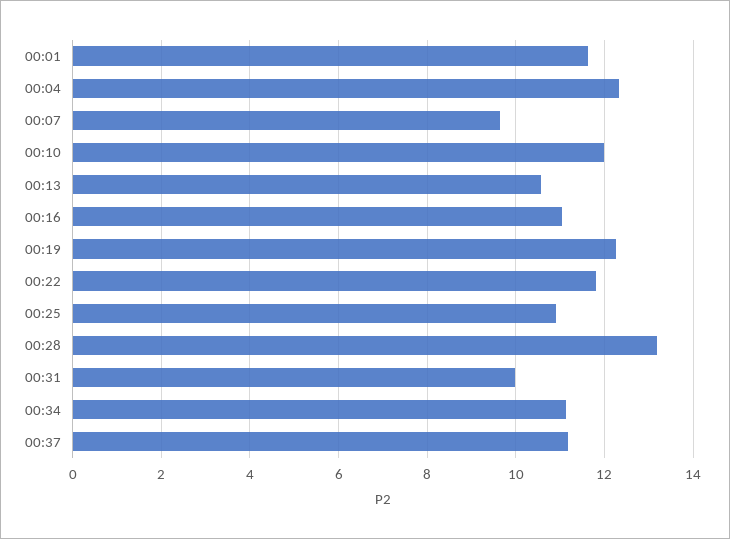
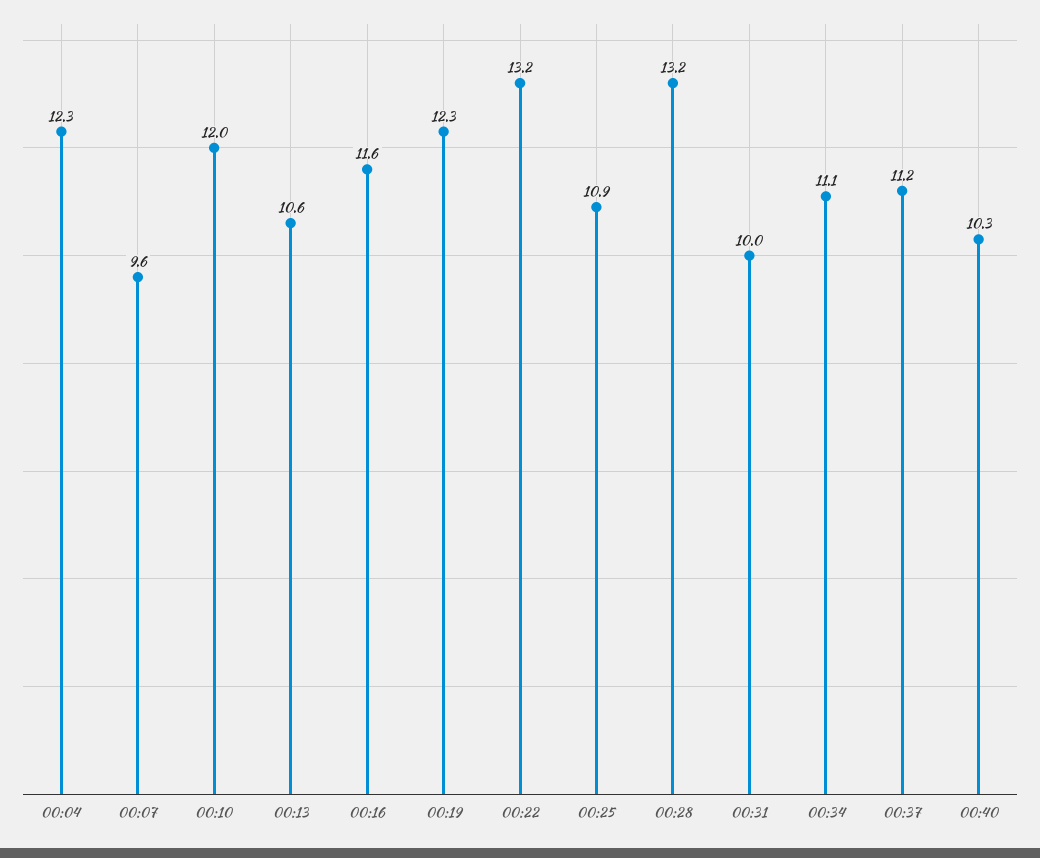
00:01: 11.6 -> none
00:16: 11 -> 11.6
00:22: 11.8 -> 13.2
00:40: none -> 10.3

